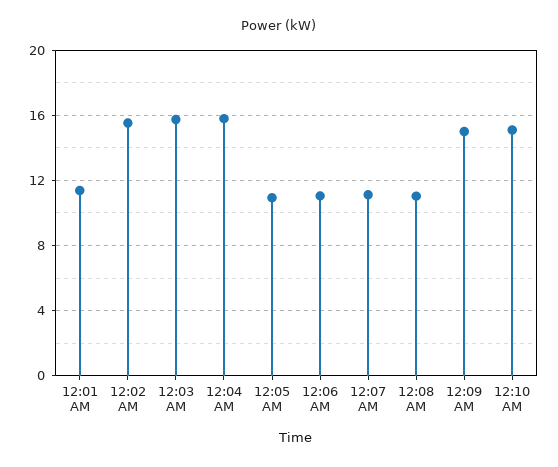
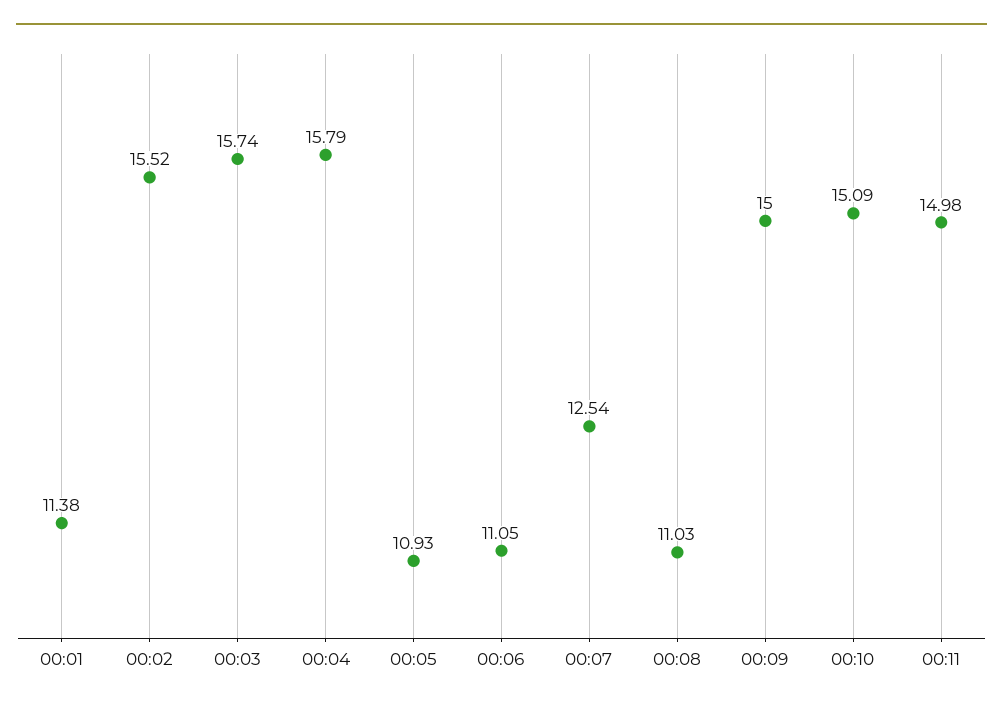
12:07 AM: 11 -> 12.54
00:11: none -> 14.98

